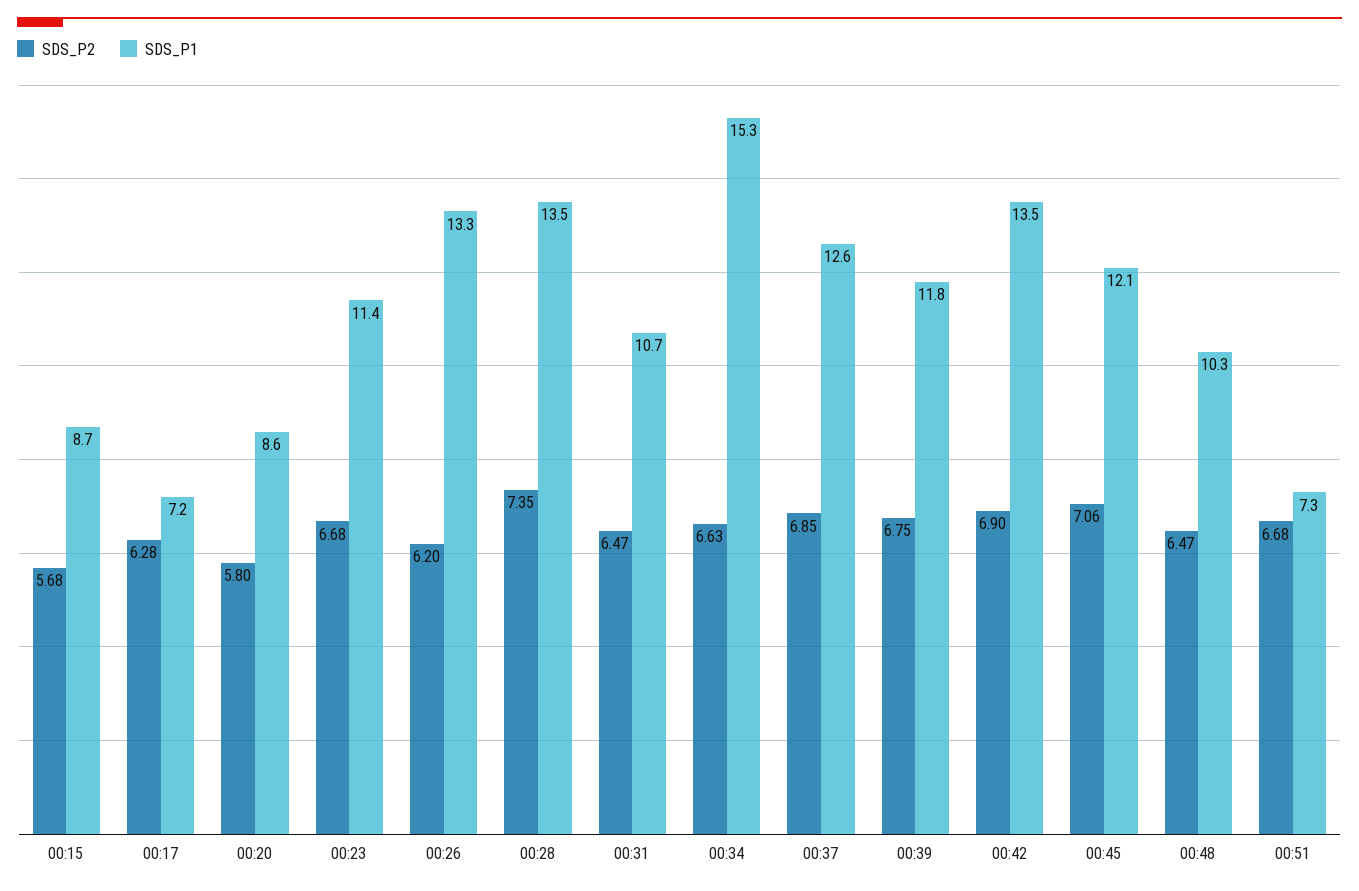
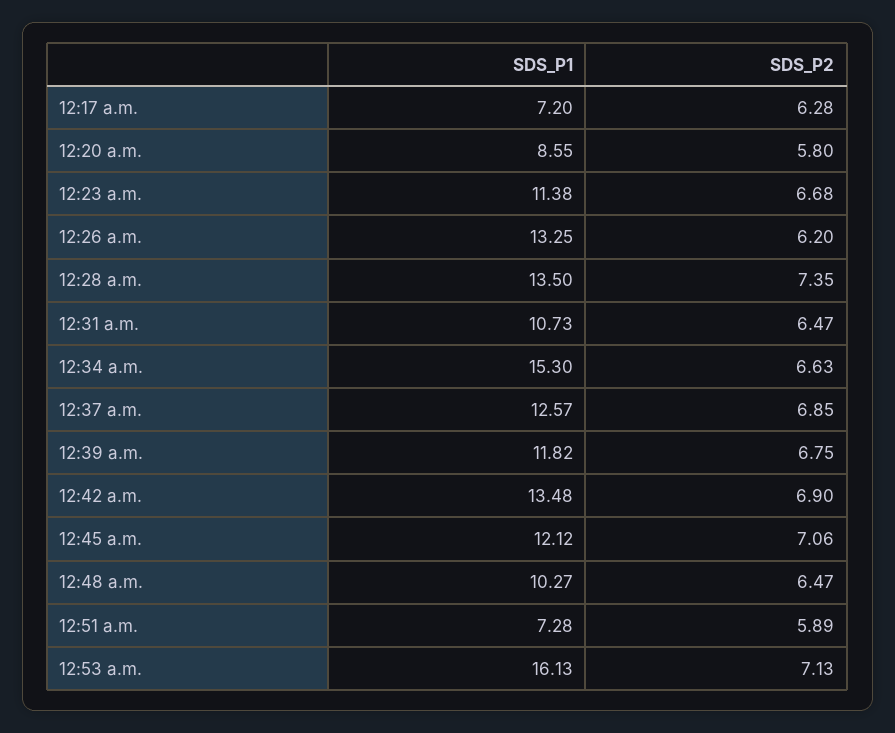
SDS_P2, 00:15: 5.68 -> none
SDS_P1, 00:15: 8.7 -> none
SDS_P2, 00:51: 6.68 -> 5.89
SDS_P1, 12:53 a.m.: none -> 16.13
SDS_P2, 12:53 a.m.: none -> 7.13

